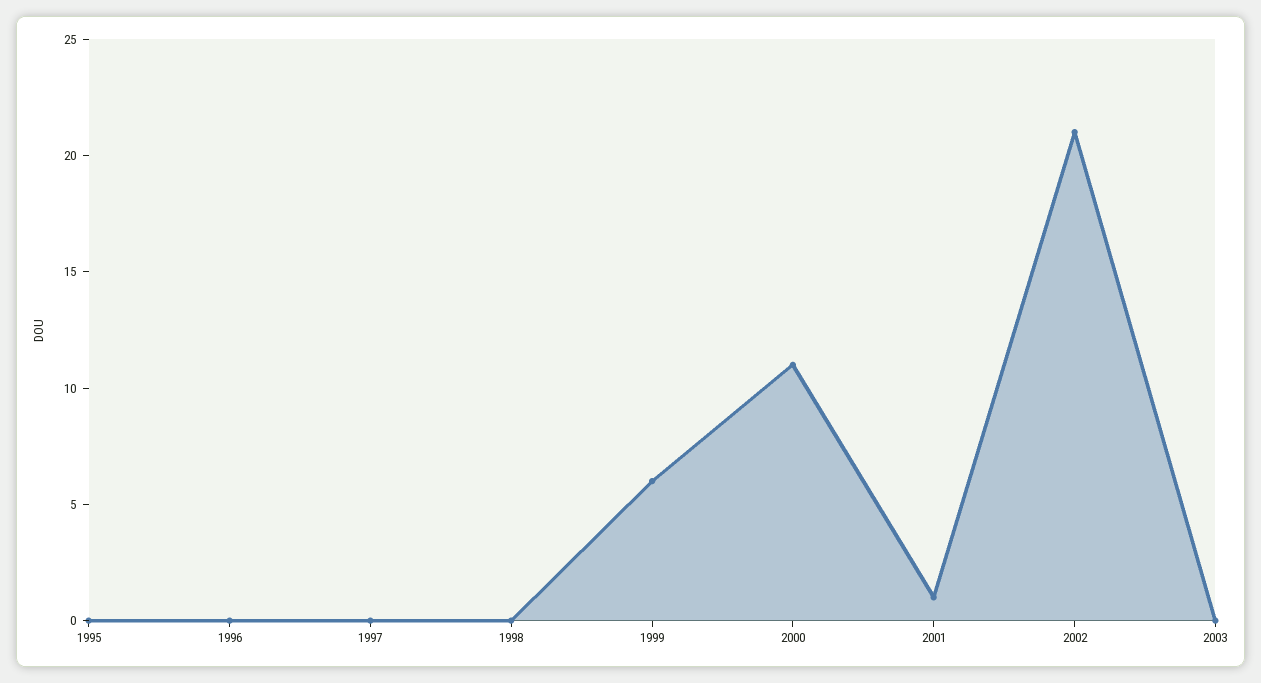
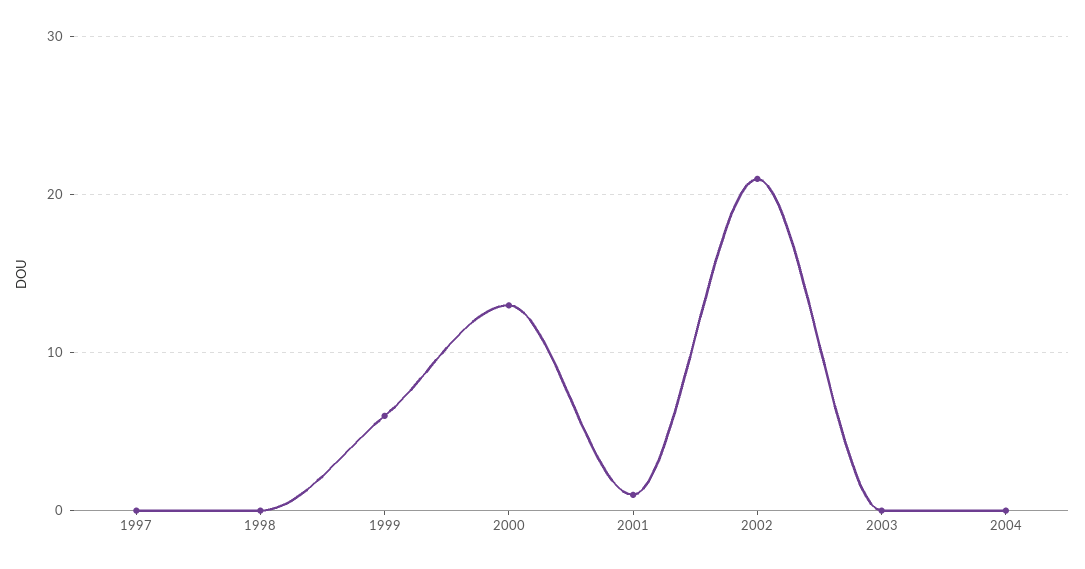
1995: 0 -> none
1996: 0 -> none
2000: 11 -> 13
2004: none -> 0

